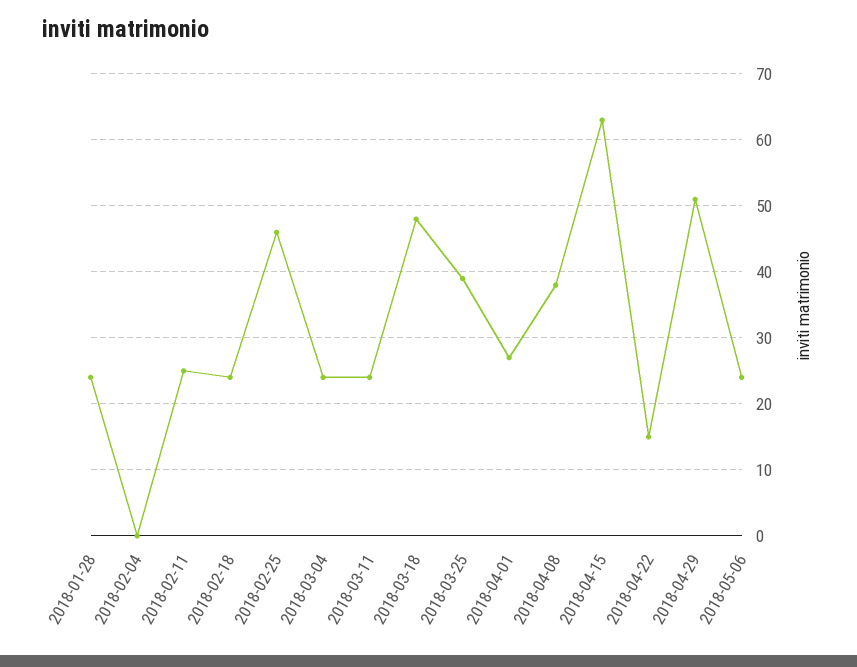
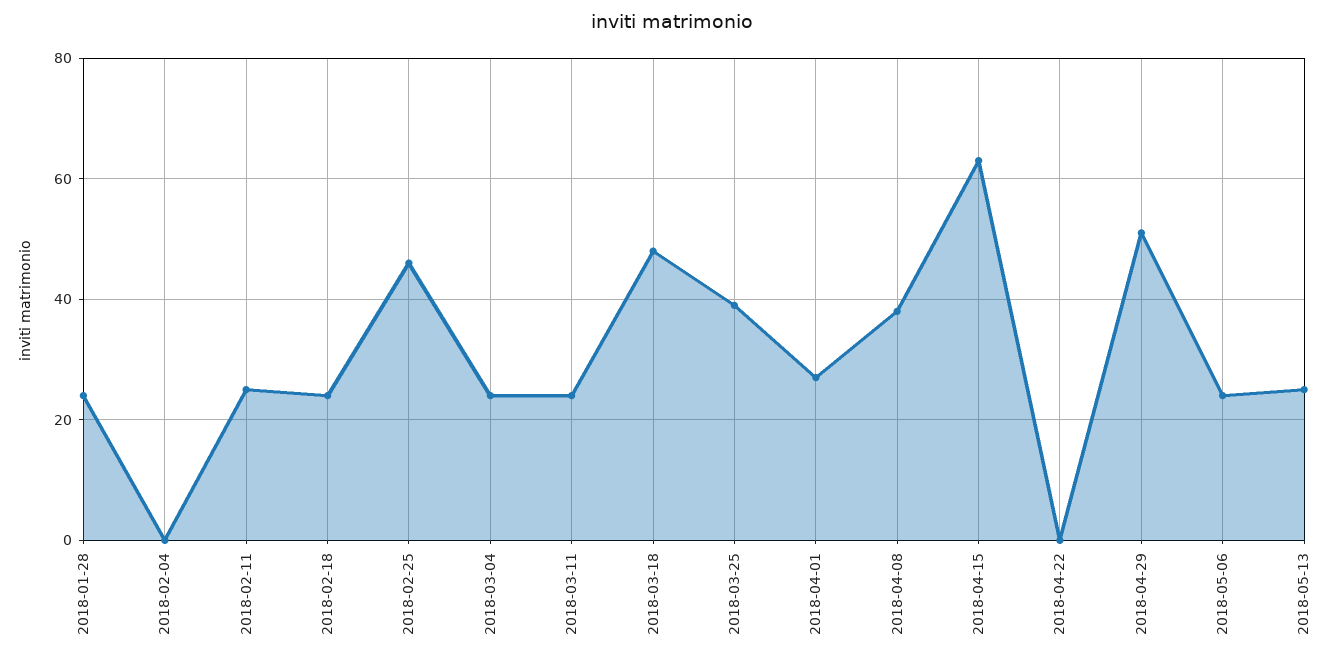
2018-04-22: 15 -> 0
2018-05-13: none -> 25

